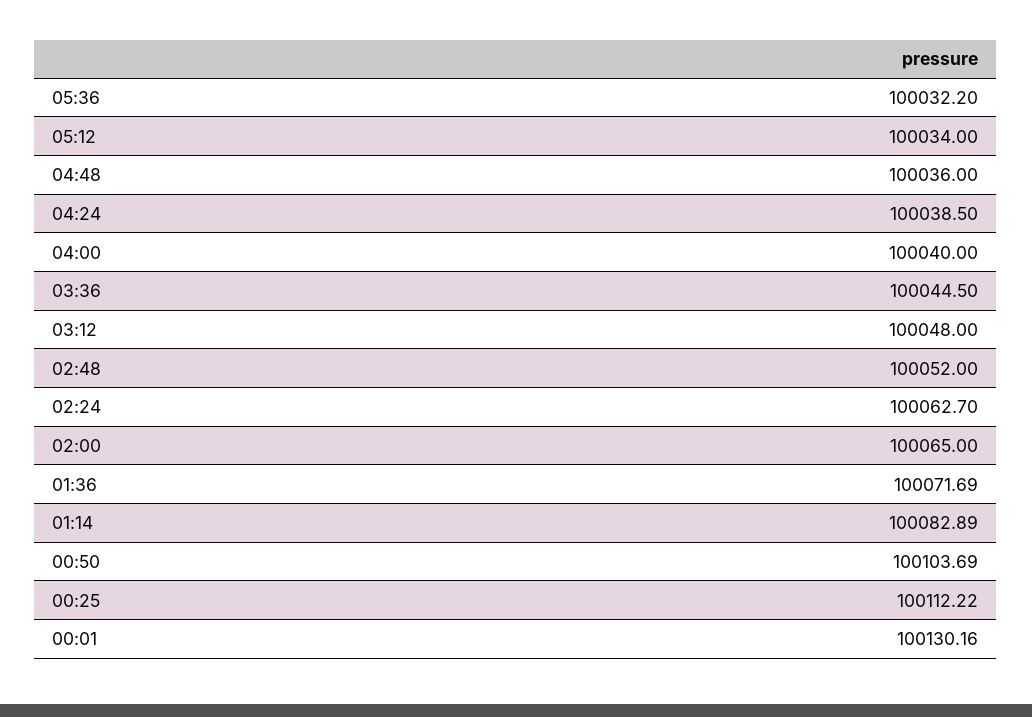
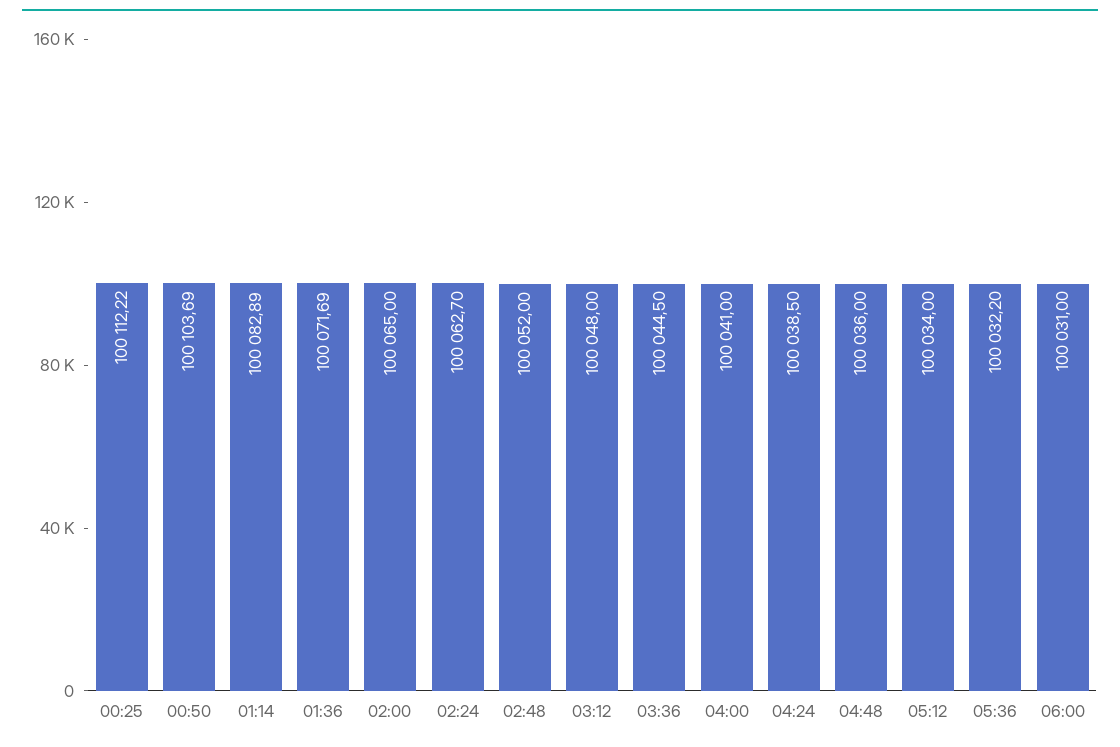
04:00: 100040 -> 100041
00:01: 100130.16 -> none
06:00: none -> 100031

